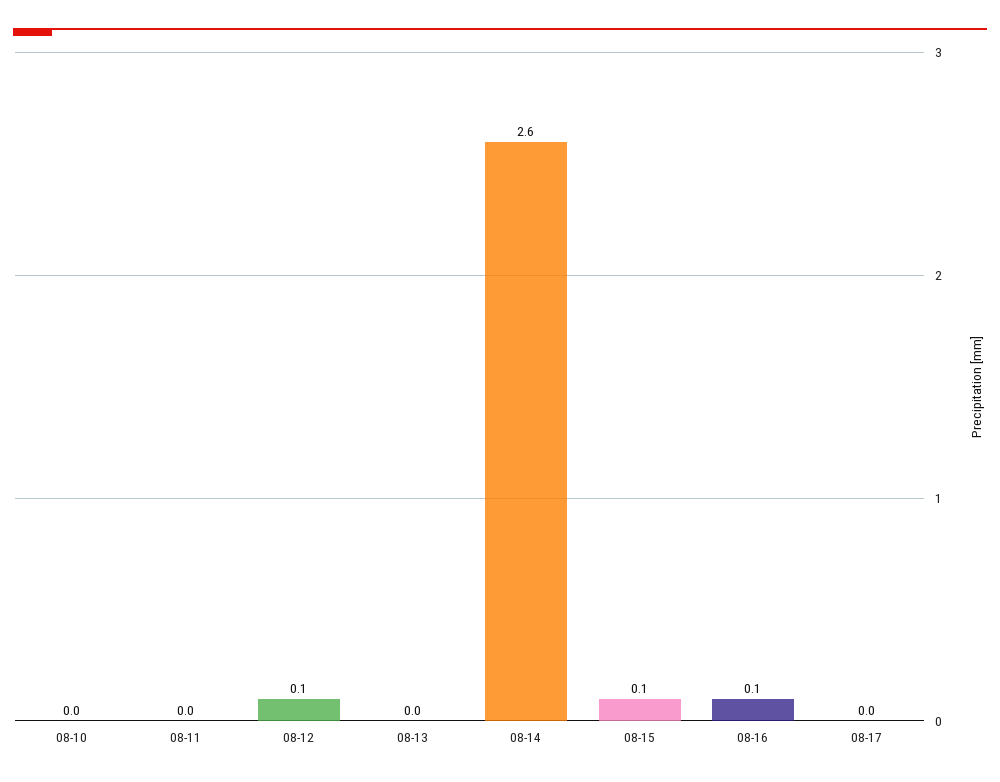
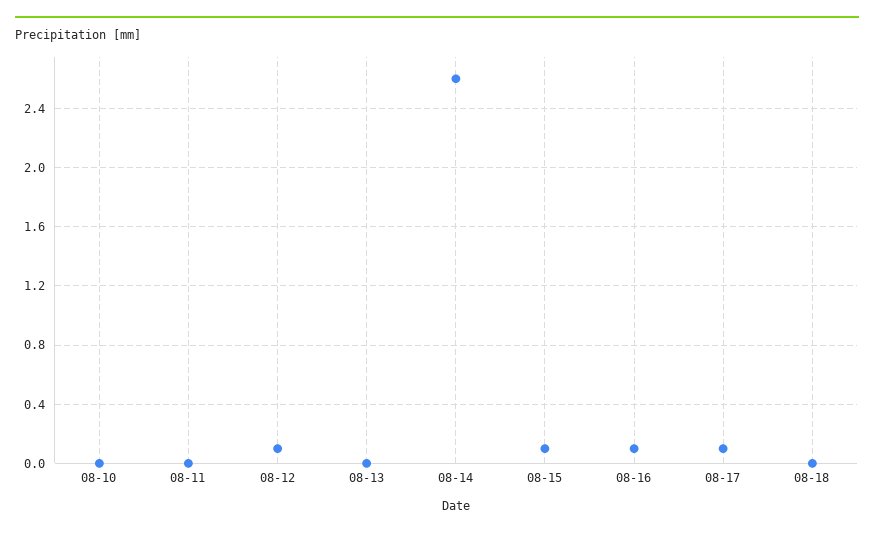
08-17: 0 -> 0.1
08-18: none -> 0

